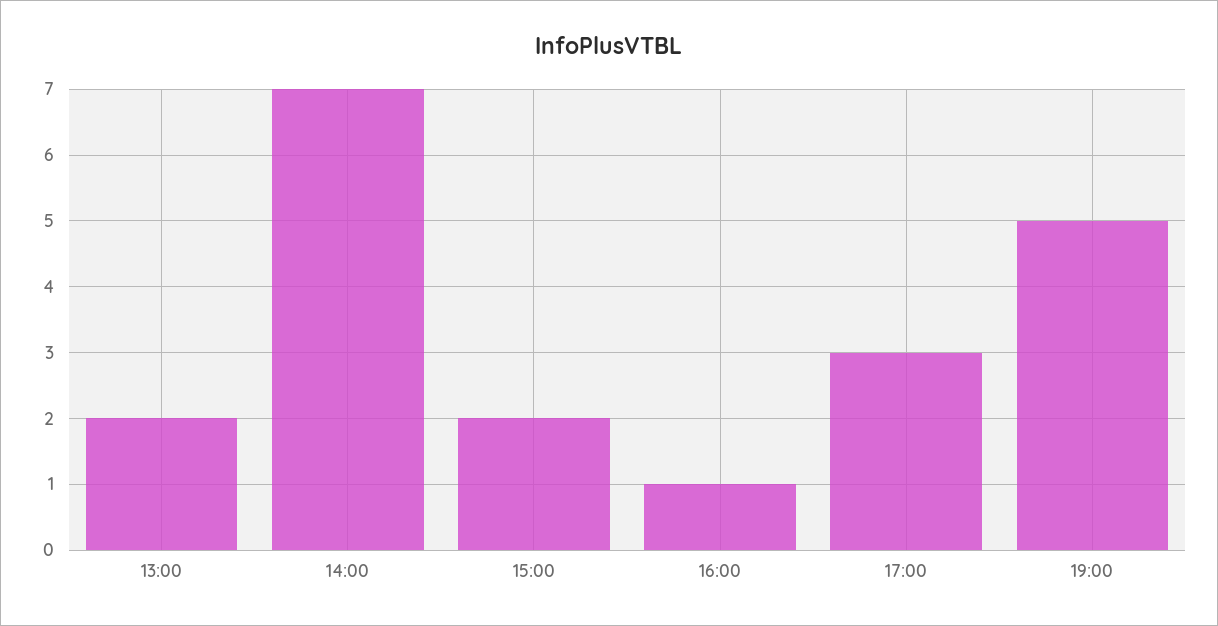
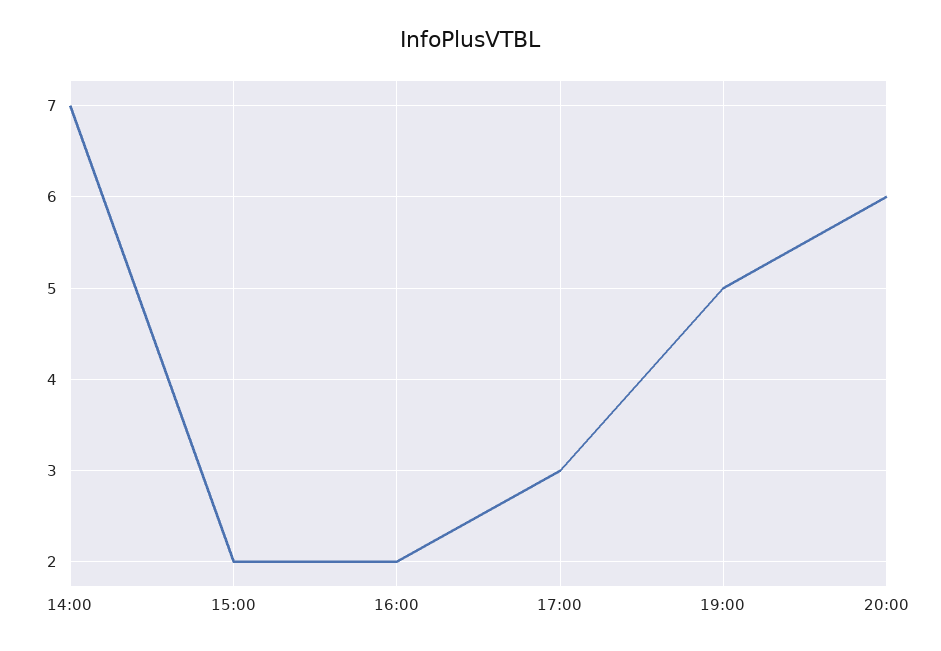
13:00: 2 -> none
16:00: 1 -> 2
20:00: none -> 6

